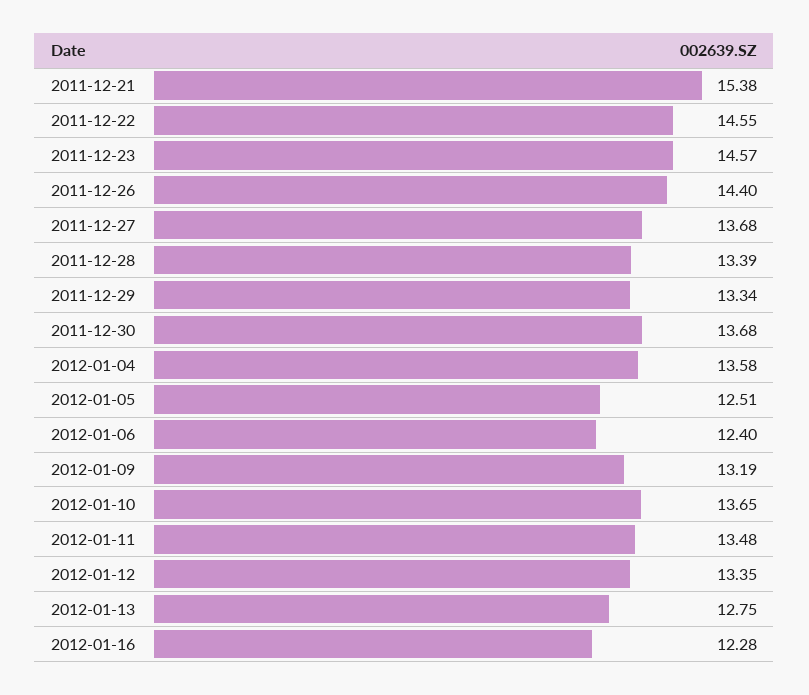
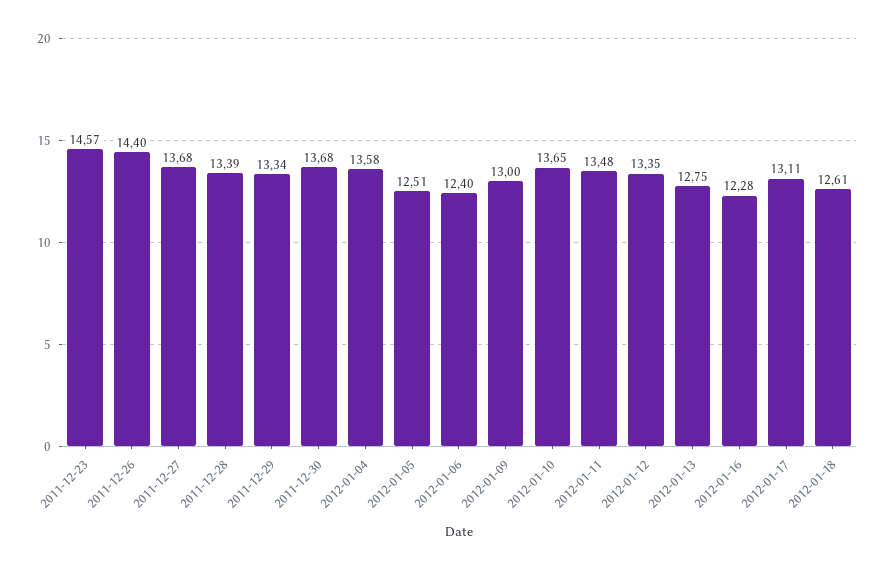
2011-12-21: 15.38 -> none
2011-12-22: 14.55 -> none
2012-01-09: 13.19 -> 13
2012-01-17: none -> 13.11
2012-01-18: none -> 12.61

